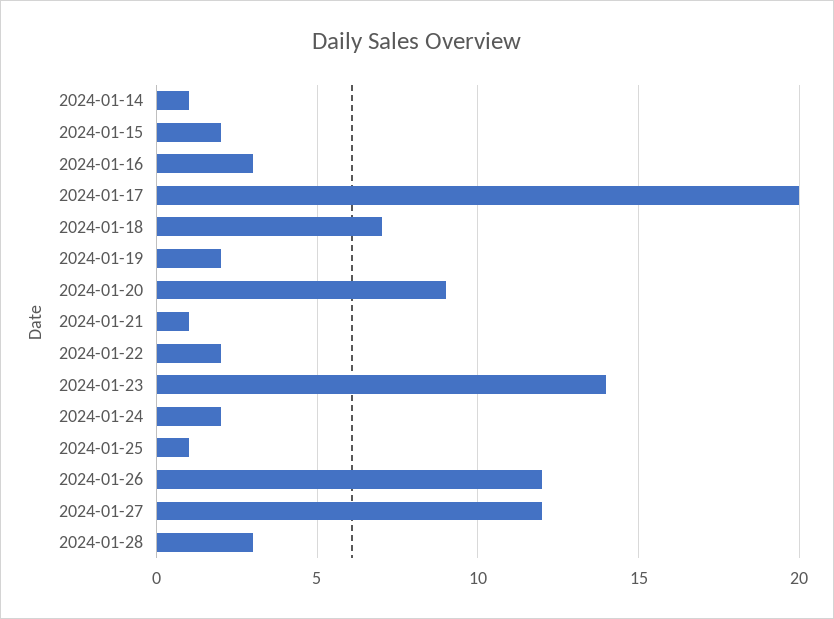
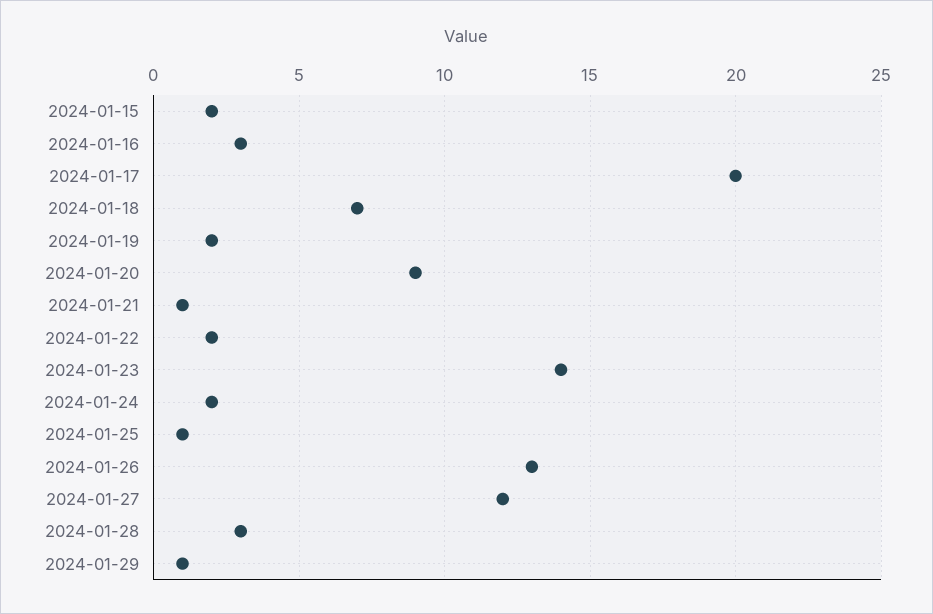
2024-01-14: 1 -> none
2024-01-26: 12 -> 13
2024-01-29: none -> 1

